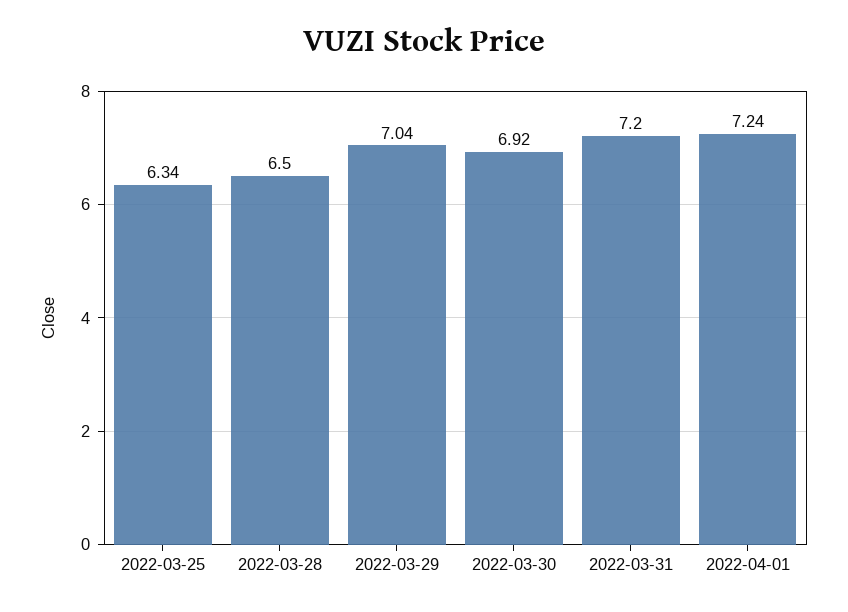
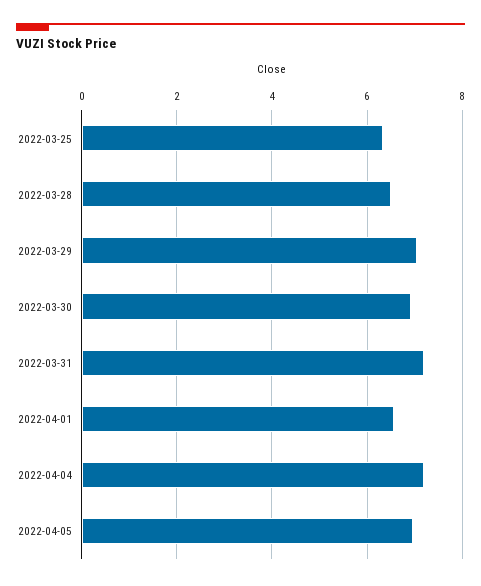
2022-04-01: 7.24 -> 6.6
2022-04-04: none -> 7.2
2022-04-05: none -> 7

